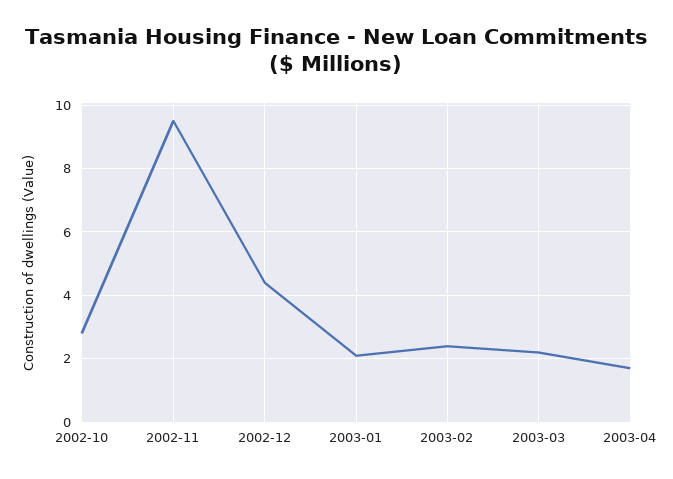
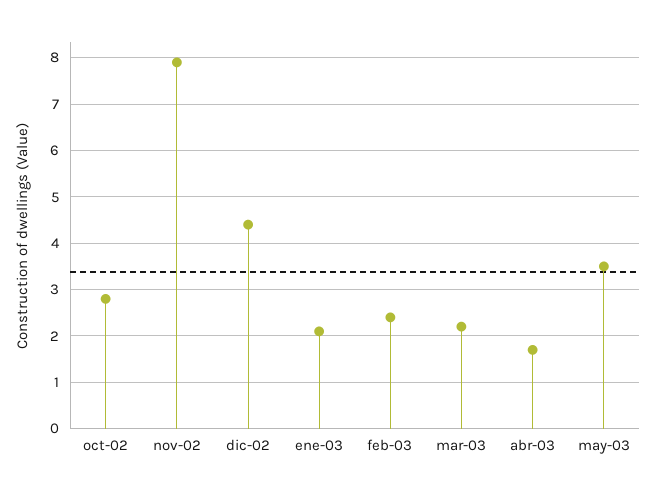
2002-11: 9.5 -> 8
may-03: none -> 3.5

